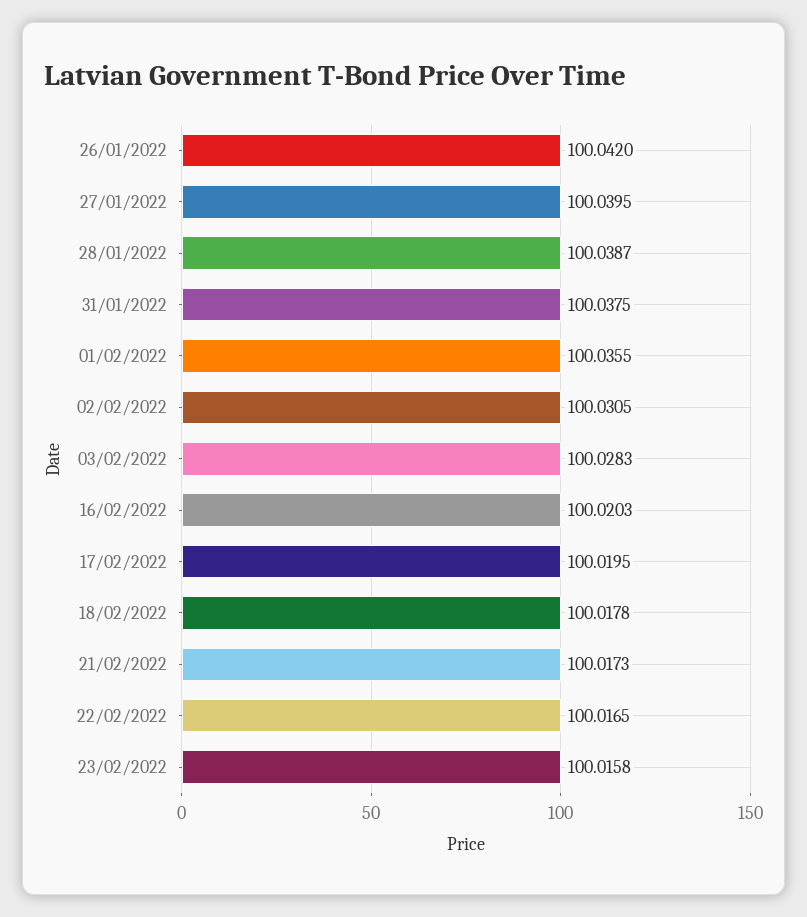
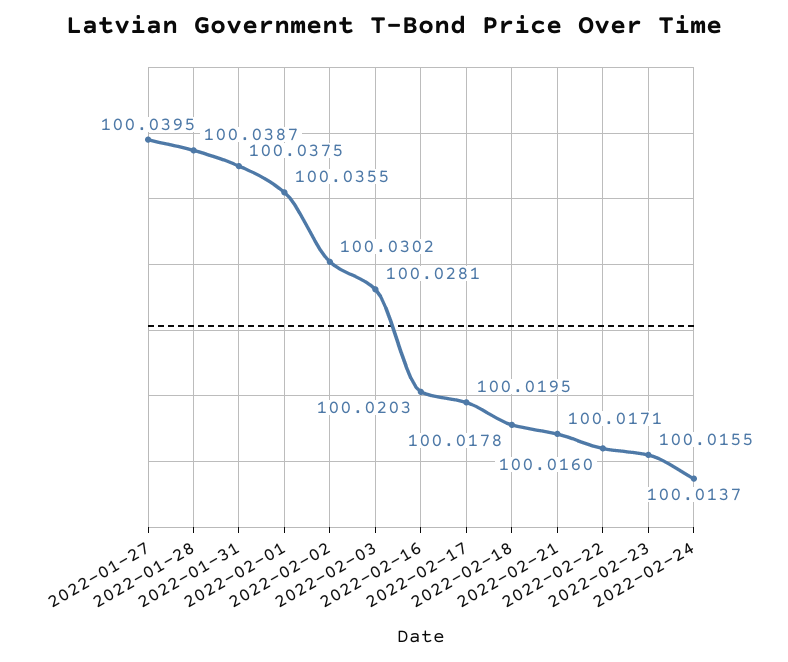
26/01/2022: 100.042 -> none
02/02/2022: 100.0305 -> 100.0302
03/02/2022: 100.0283 -> 100.0281
21/02/2022: 100.0173 -> 100.0171
22/02/2022: 100.0165 -> 100.016
23/02/2022: 100.0158 -> 100.0155
2022-02-24: none -> 100.0137

